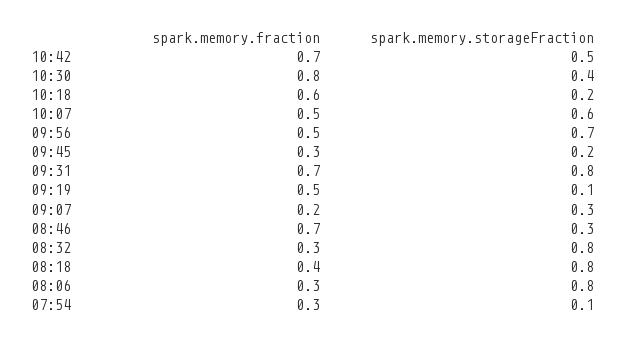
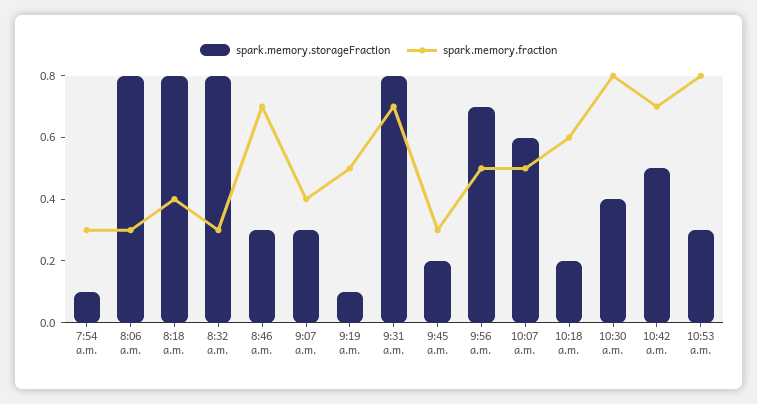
spark.memory.fraction, 09:07: 0.2 -> 0.4
spark.memory.storageFraction, 10:53 a.m.: none -> 0.3
spark.memory.fraction, 10:53 a.m.: none -> 0.8

